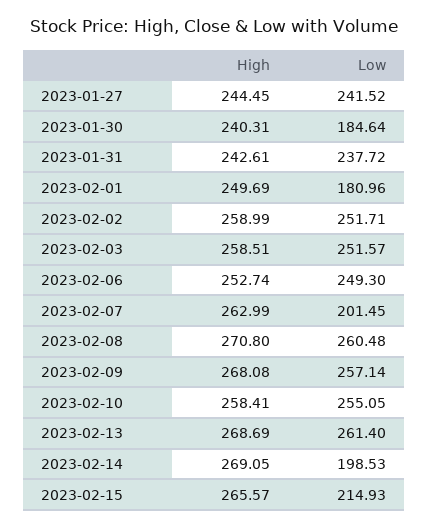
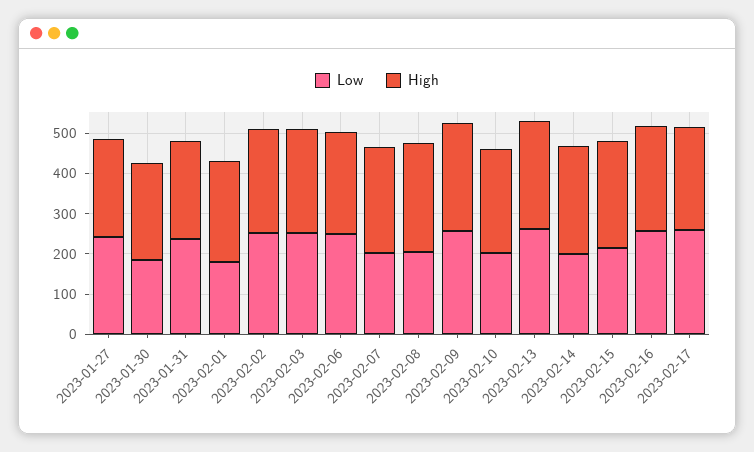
Low, 2023-02-08: 260.48 -> 200
Low, 2023-02-10: 255.05 -> 200
Low, 2023-02-16: none -> 260
High, 2023-02-16: none -> 260
Low, 2023-02-17: none -> 260
High, 2023-02-17: none -> 260

